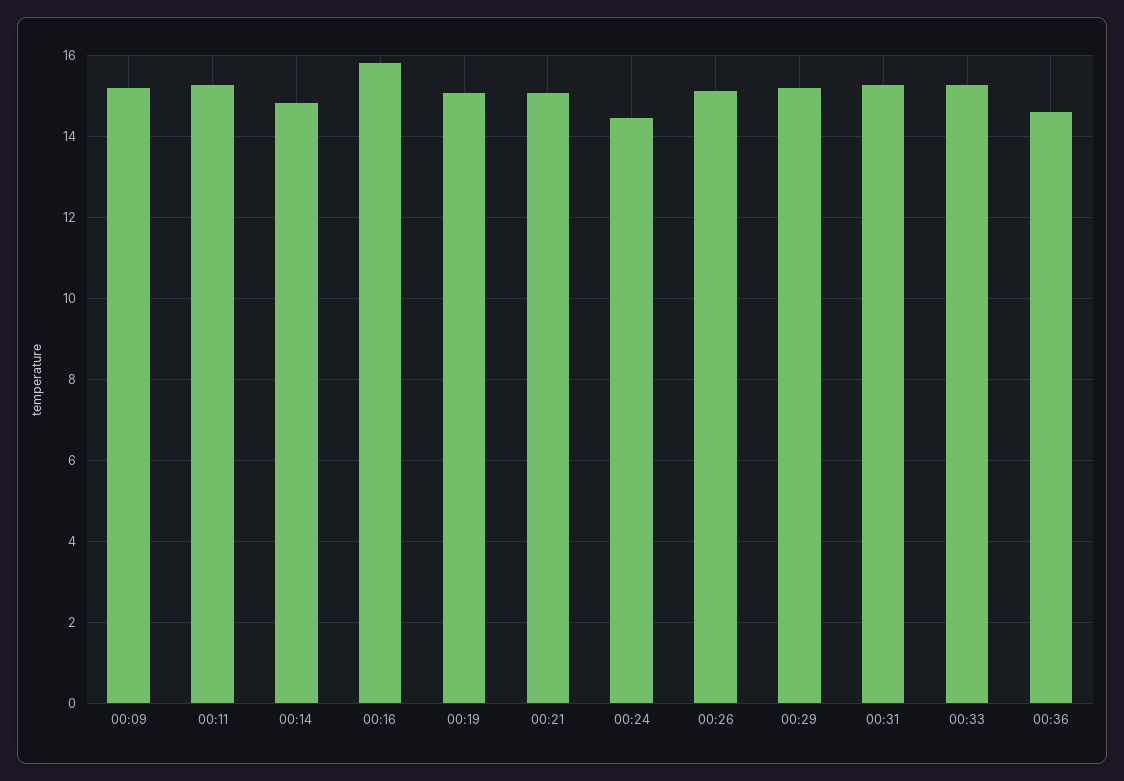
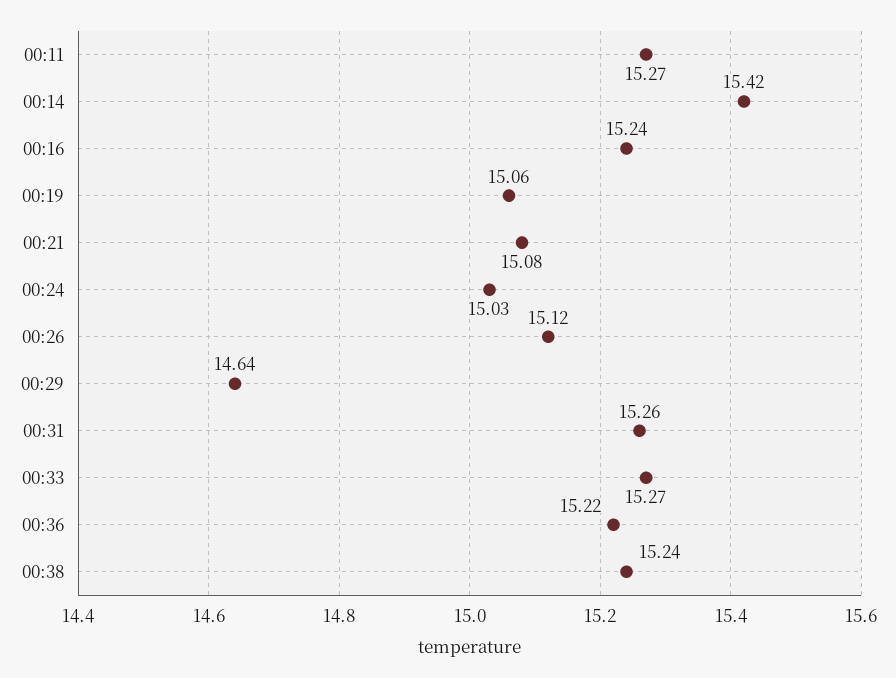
00:09: 15.2 -> none
00:14: 14.8 -> 15.42
00:16: 15.8 -> 15.24
00:24: 14.4 -> 15.03
00:29: 15.2 -> 14.64
00:36: 14.6 -> 15.22
00:38: none -> 15.24

